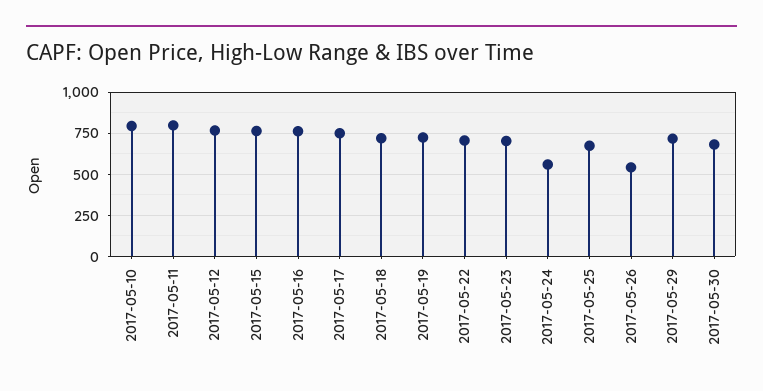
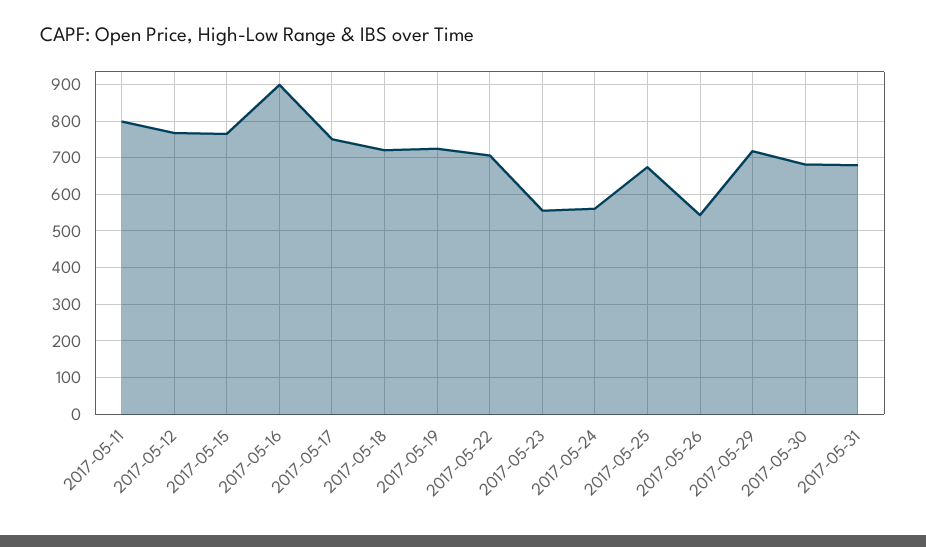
2017-05-10: 800 -> none
2017-05-16: 750 -> 900
2017-05-23: 700 -> 560
2017-05-31: none -> 680

